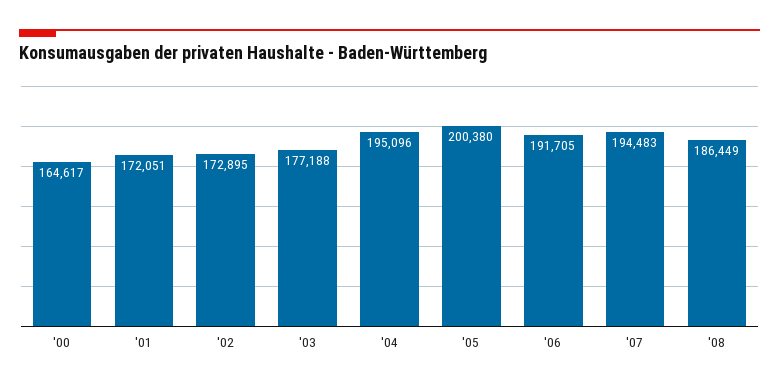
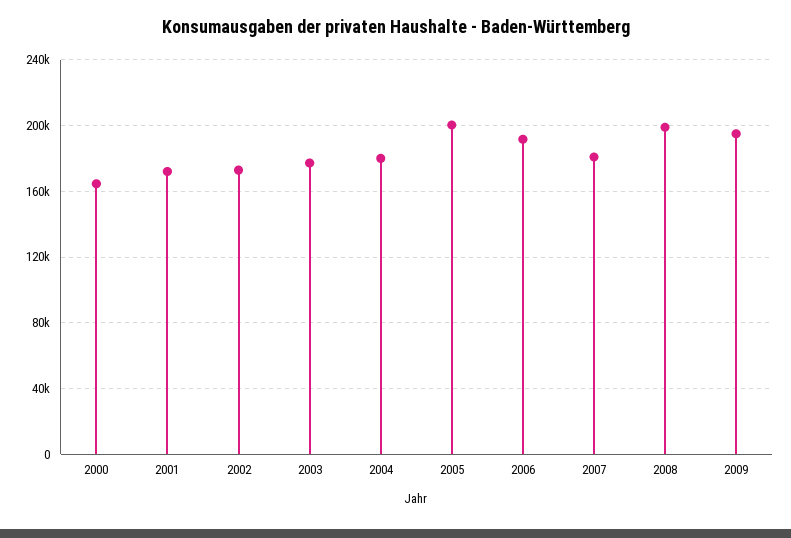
'04: 195096 -> 180000
'07: 194483 -> 180000
'08: 186449 -> 200000
2009: none -> 195000

